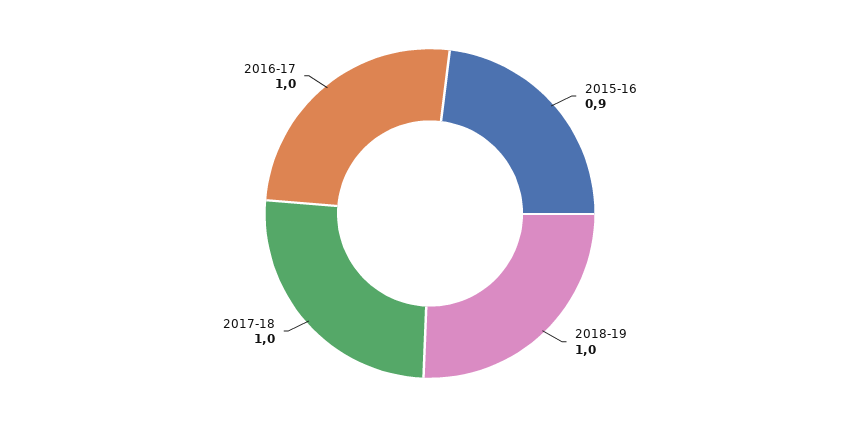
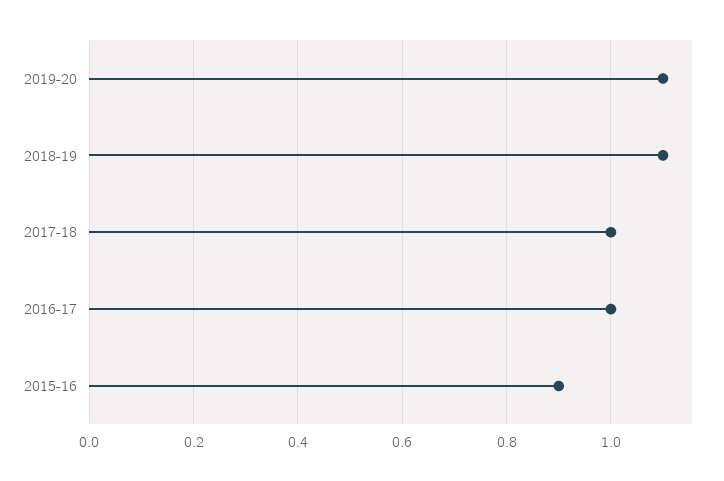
2018-19: 1 -> 1.1
2019-20: none -> 1.1

